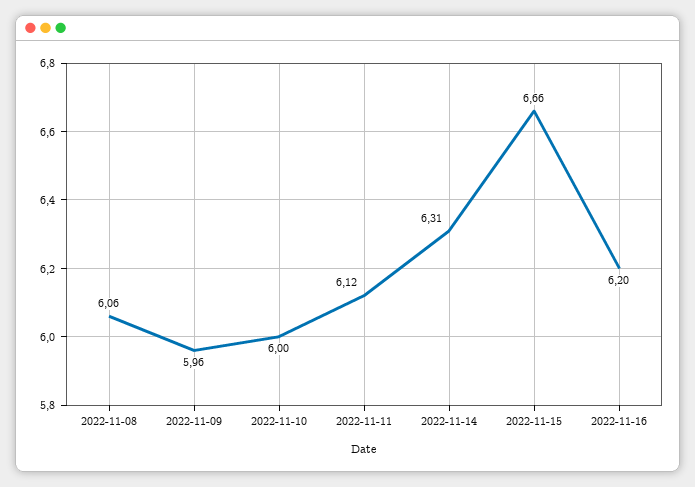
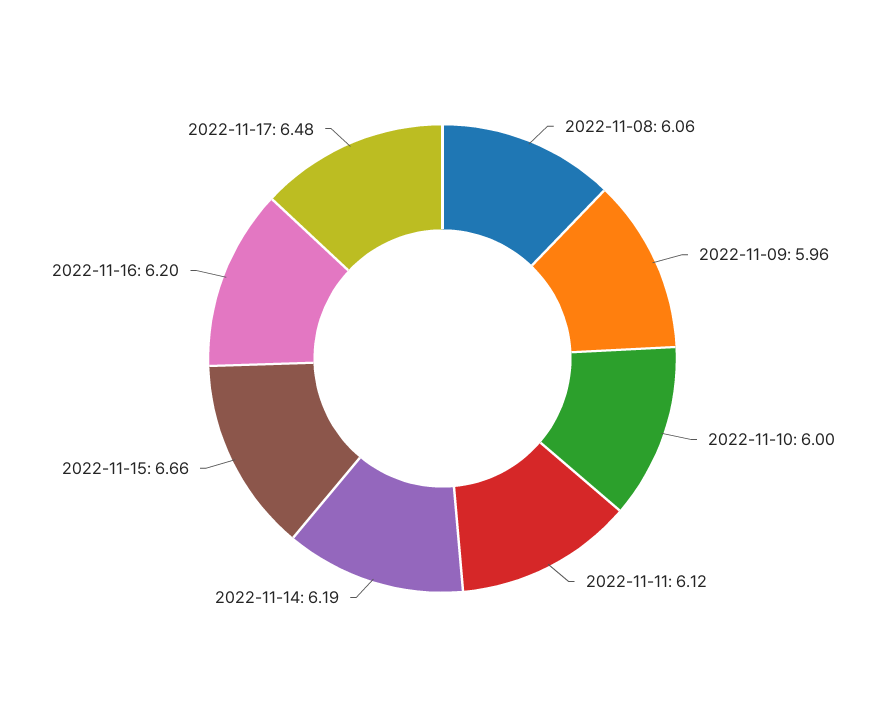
2022-11-14: 6.31 -> 6.19
2022-11-17: none -> 6.48

